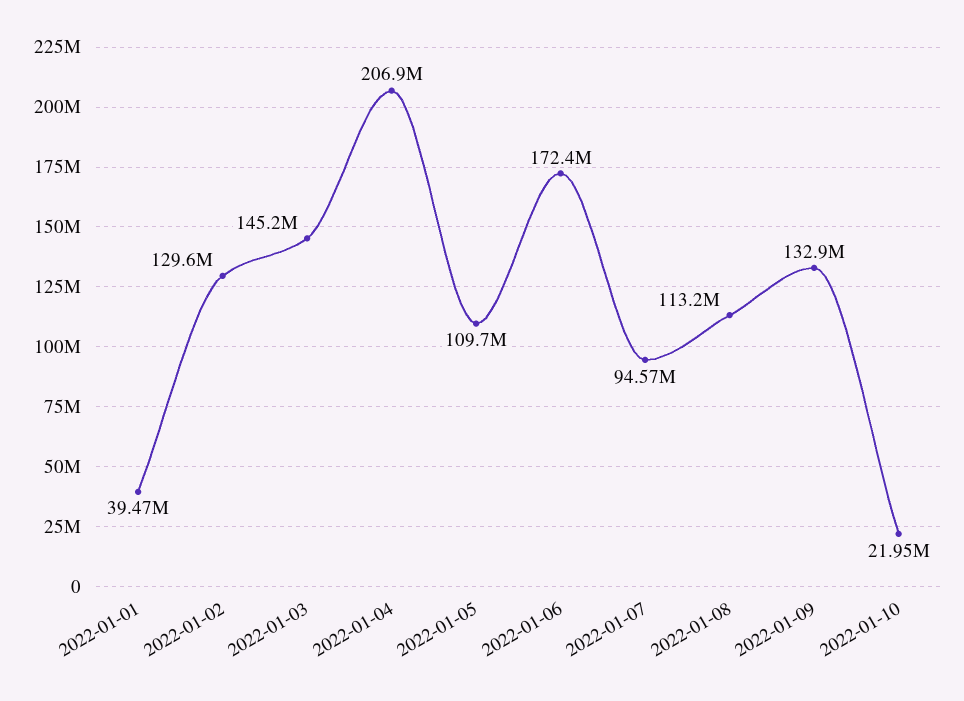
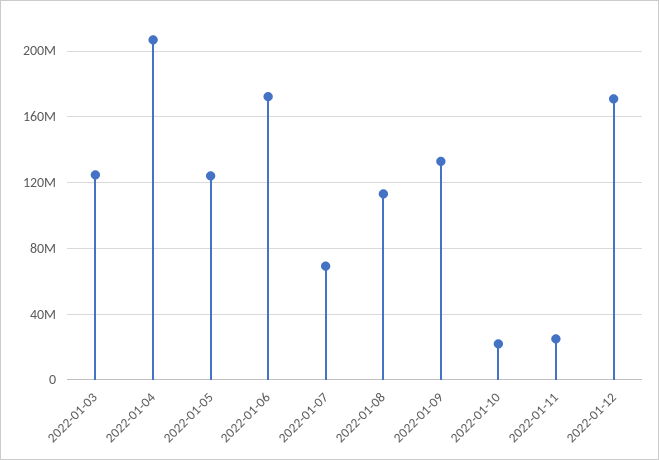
2022-01-01: 39470000 -> none
2022-01-02: 129600000 -> none
2022-01-03: 145200000 -> 125000000
2022-01-05: 109700000 -> 125000000
2022-01-07: 94570000 -> 70000000
2022-01-11: none -> 25000000
2022-01-12: none -> 170000000

